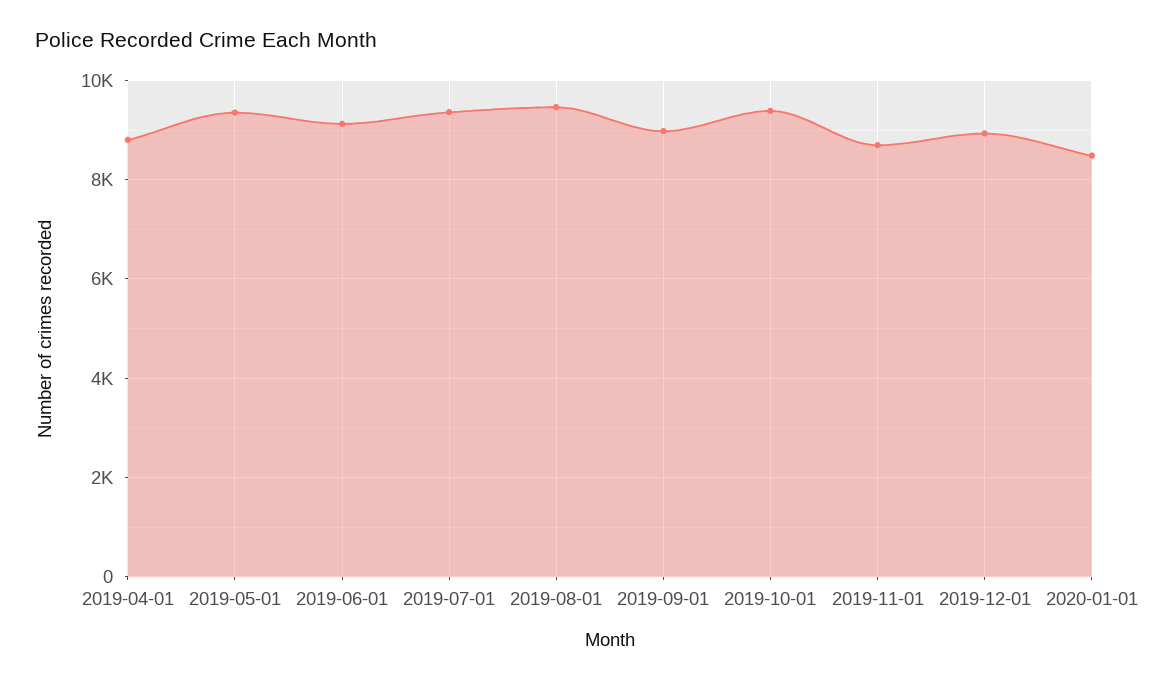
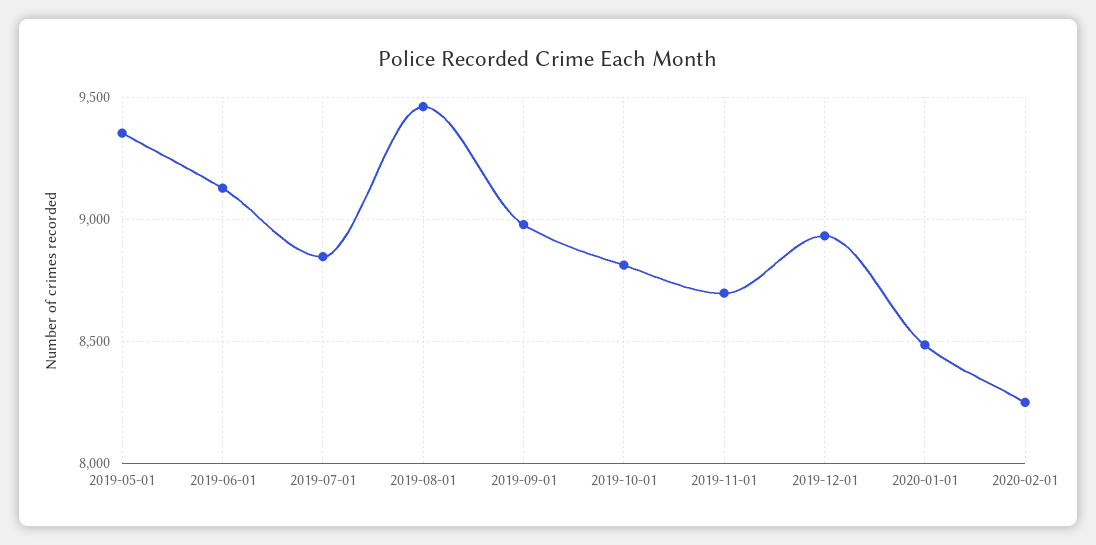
2019-04-01: 8800 -> none
2019-07-01: 9400 -> 8850
2019-10-01: 9400 -> 8800
2020-02-01: none -> 8250

